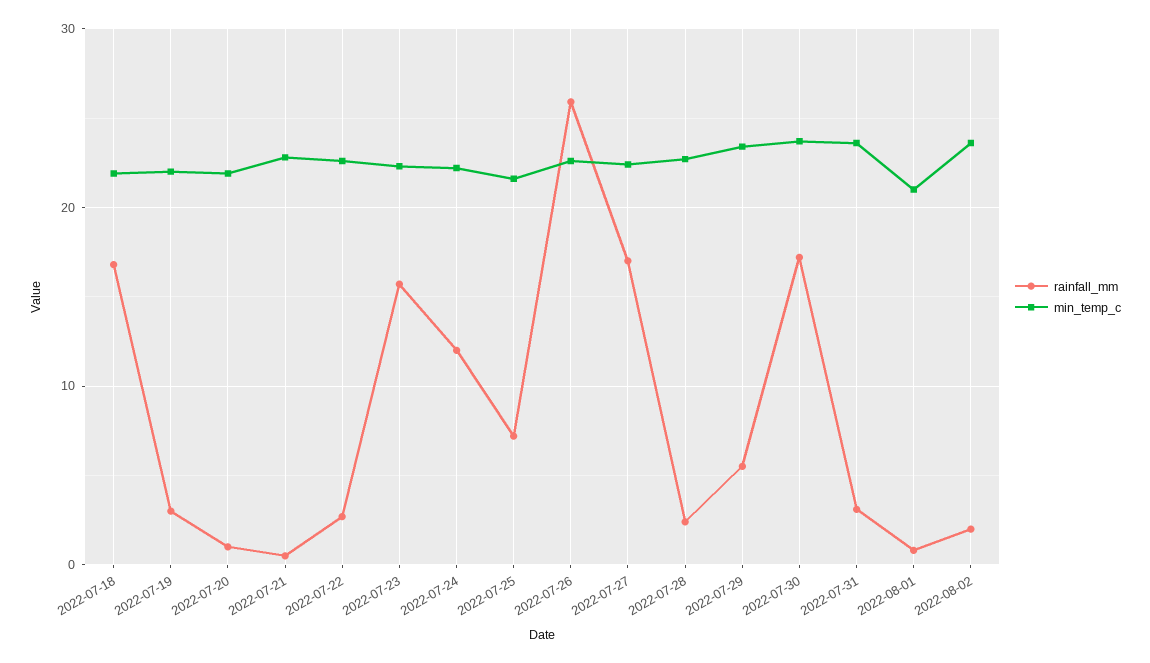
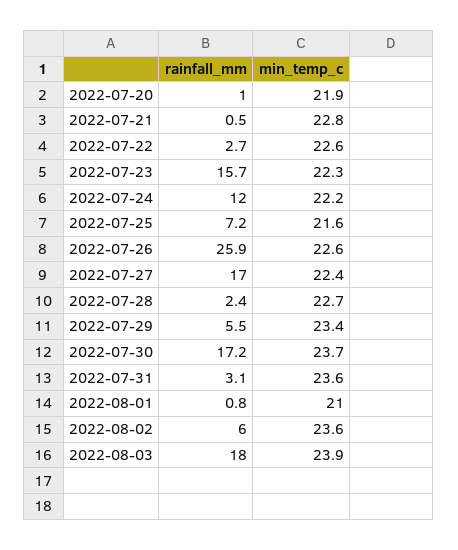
rainfall_mm, 2022-07-18: 17 -> none
min_temp_c, 2022-07-18: 22 -> none
rainfall_mm, 2022-07-19: 3 -> none
min_temp_c, 2022-07-19: 22 -> none
rainfall_mm, 2022-08-02: 2 -> 6
rainfall_mm, 2022-08-03: none -> 18
min_temp_c, 2022-08-03: none -> 23.9

